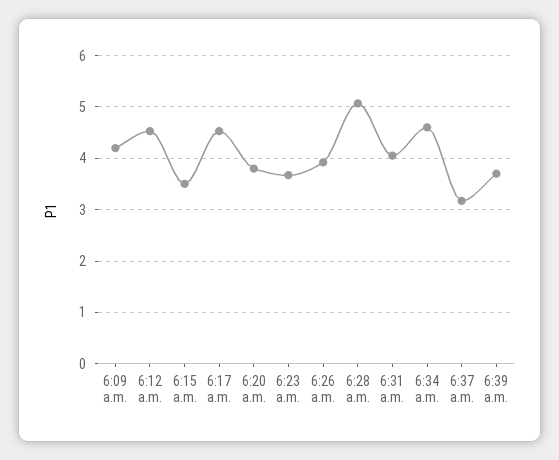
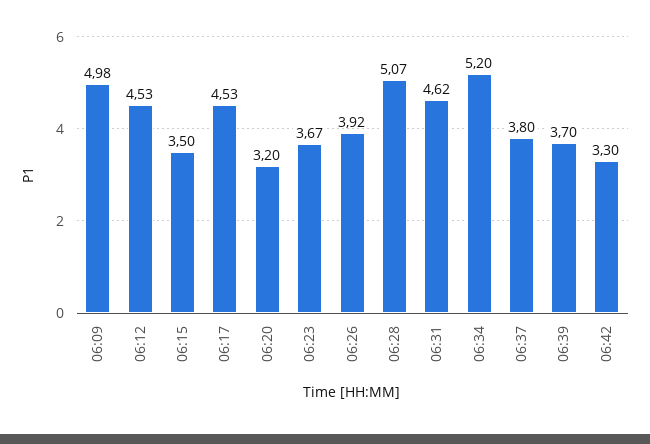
6:09 a.m.: 4.2 -> 4.98
6:20 a.m.: 3.8 -> 3.2
6:31 a.m.: 4 -> 4.62
6:34 a.m.: 4.6 -> 5.2
6:37 a.m.: 3.2 -> 3.8
06:42: none -> 3.3

